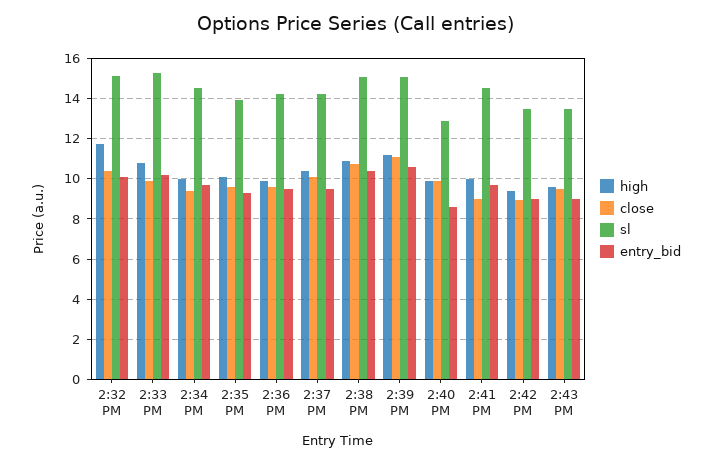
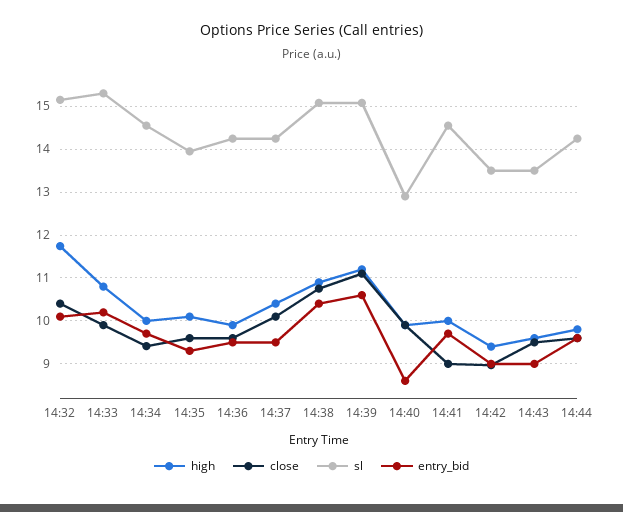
high, 14:44: none -> 9.8
close, 14:44: none -> 9.6
sl, 14:44: none -> 14.2
entry_bid, 14:44: none -> 9.6

